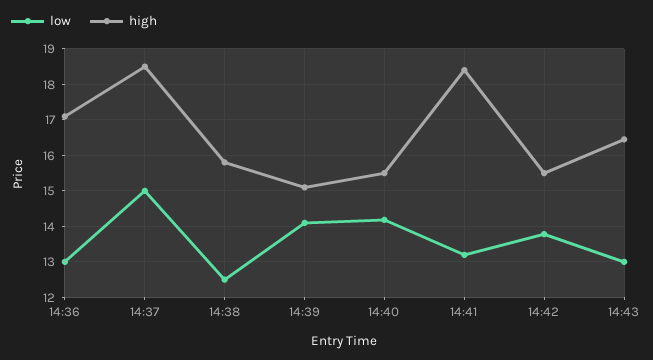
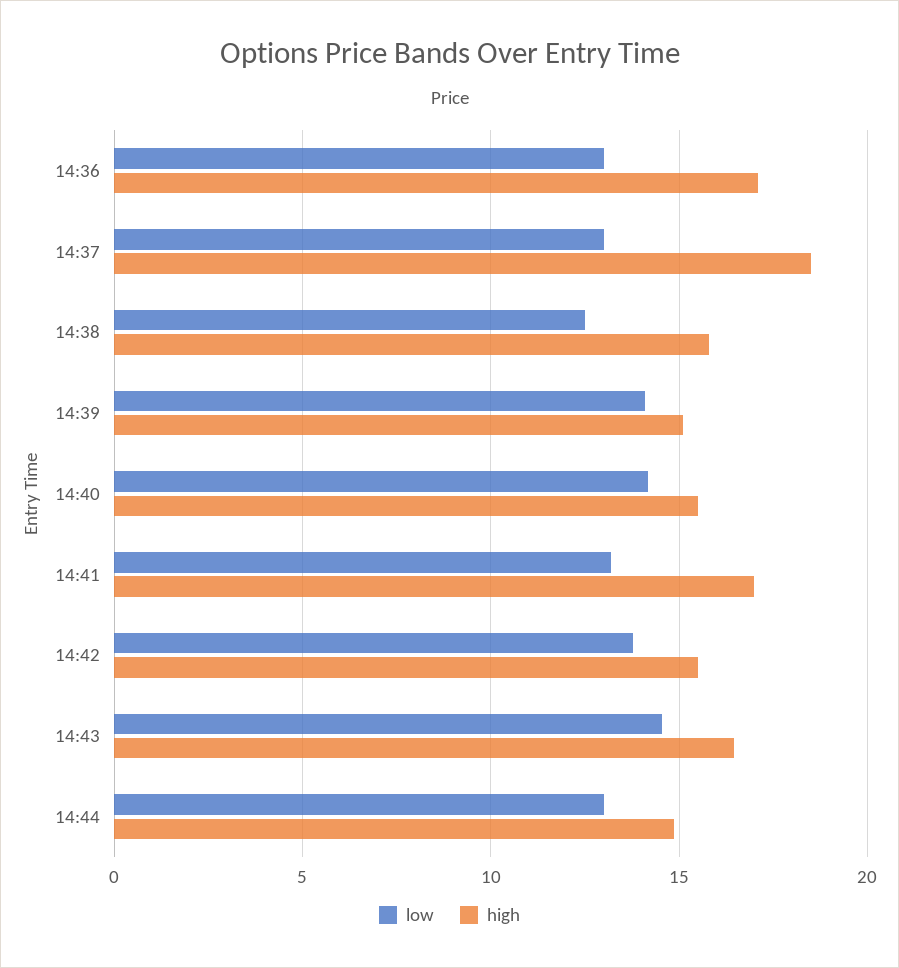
low, 14:37: 15 -> 13
high, 14:41: 18.4 -> 17
low, 14:43: 13 -> 14.5
low, 14:44: none -> 13
high, 14:44: none -> 15

